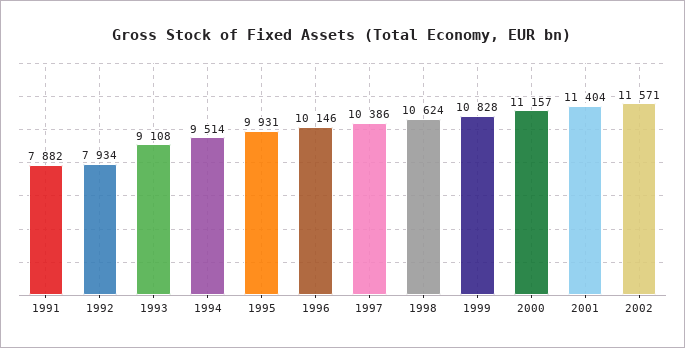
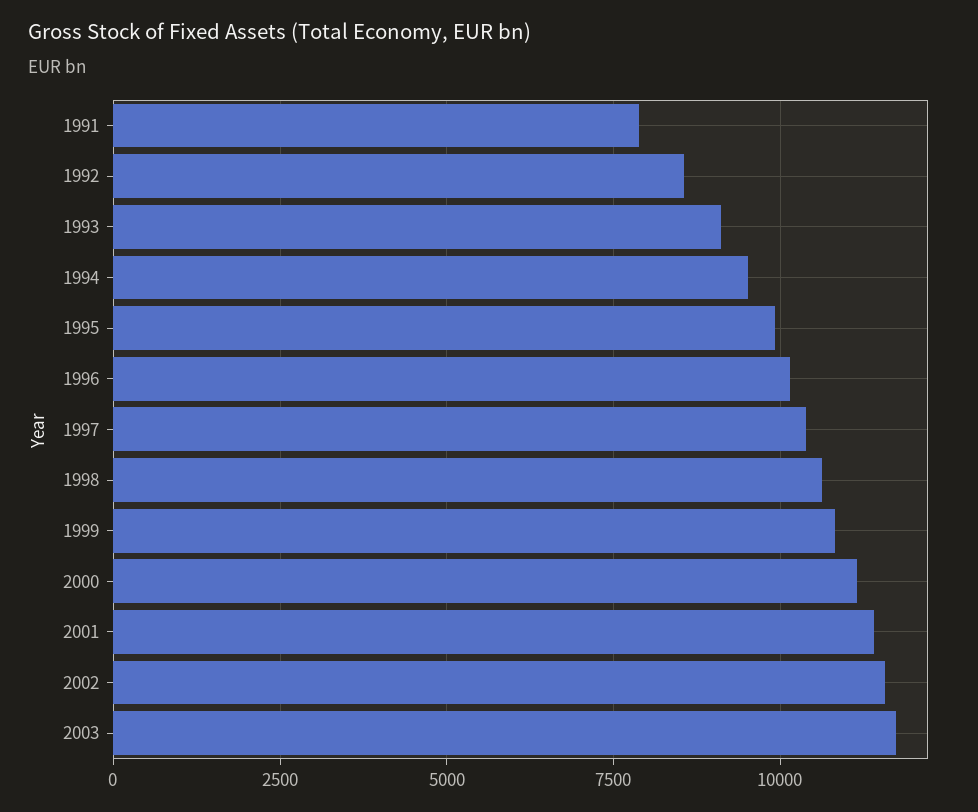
1992: 7934 -> 8500
2003: none -> 11750

